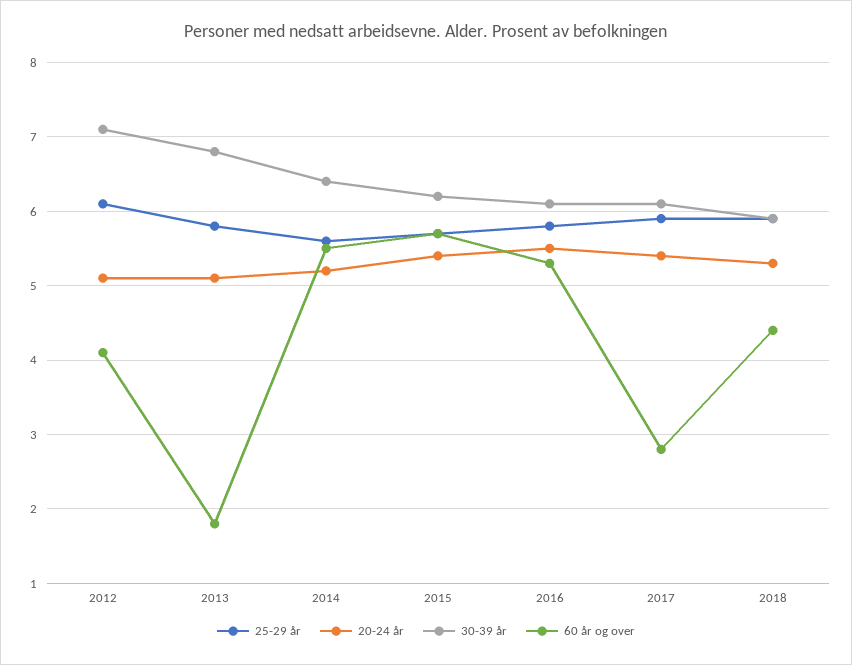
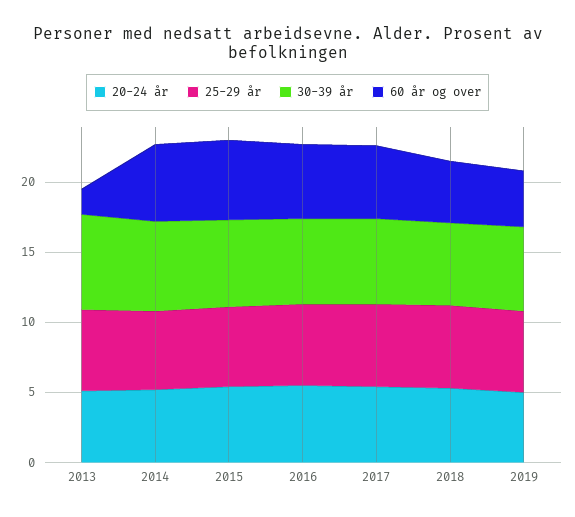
25-29 år, 2012: 6.1 -> none
20-24 år, 2012: 5.1 -> none
30-39 år, 2012: 7.1 -> none
60 år og over, 2012: 4.1 -> none
60 år og over, 2017: 2.8 -> 5
20-24 år, 2019: none -> 5
25-29 år, 2019: none -> 6
30-39 år, 2019: none -> 6
60 år og over, 2019: none -> 4

